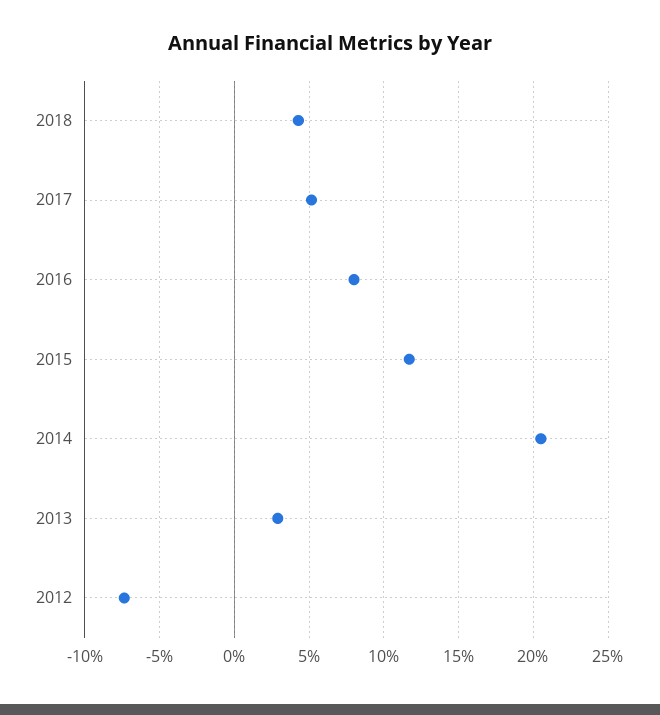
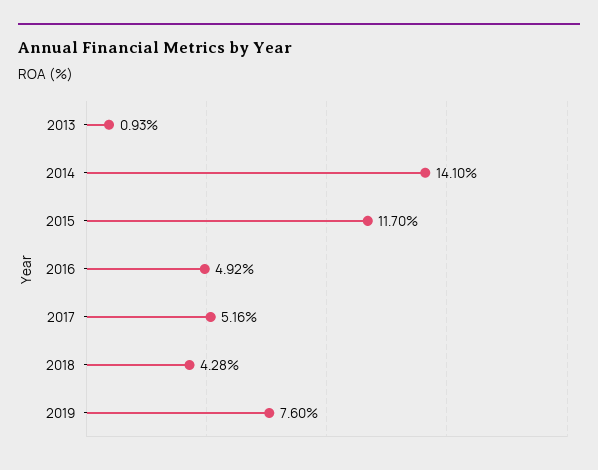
2016: 8 -> 4.92
2014: 20.5 -> 14.1
2013: 3 -> 0.93
2012: -7.5 -> none
2019: none -> 7.6

